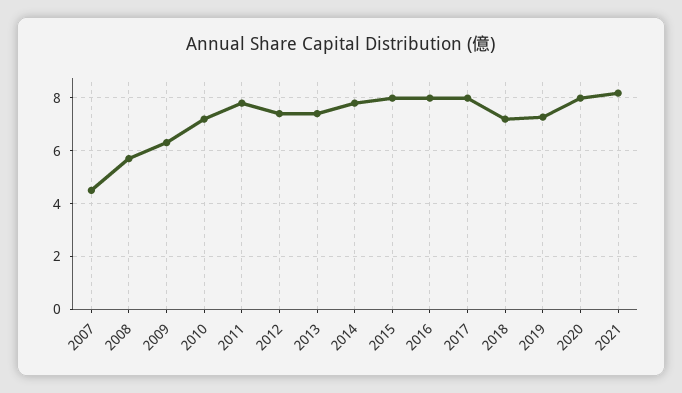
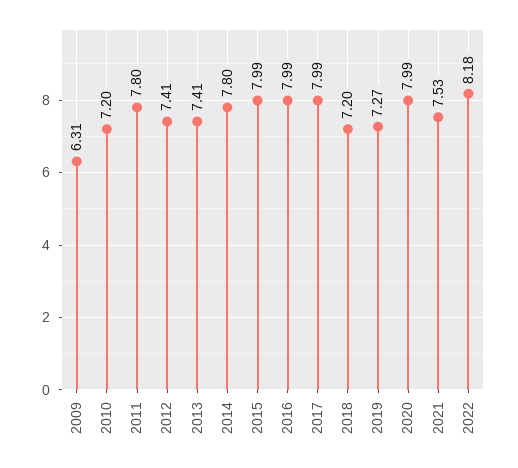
2007: 4.5 -> none
2008: 5.75 -> none
2021: 8.25 -> 7.53
2022: none -> 8.18

